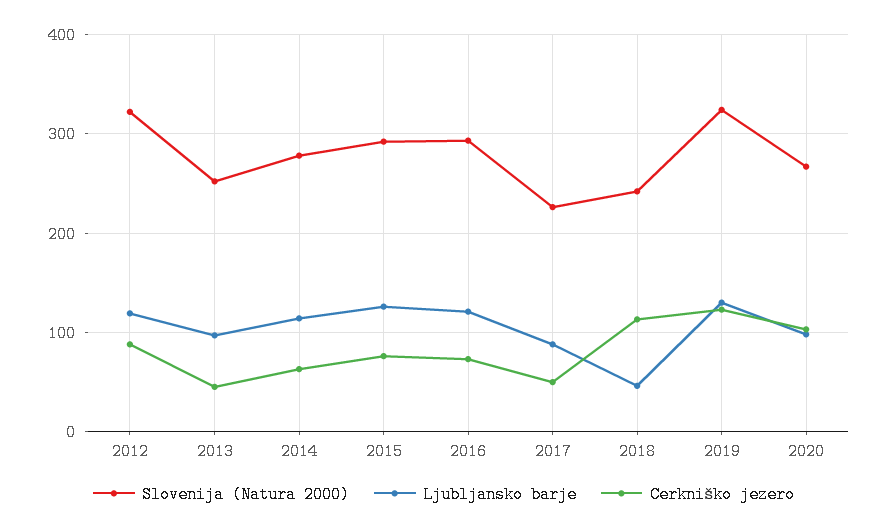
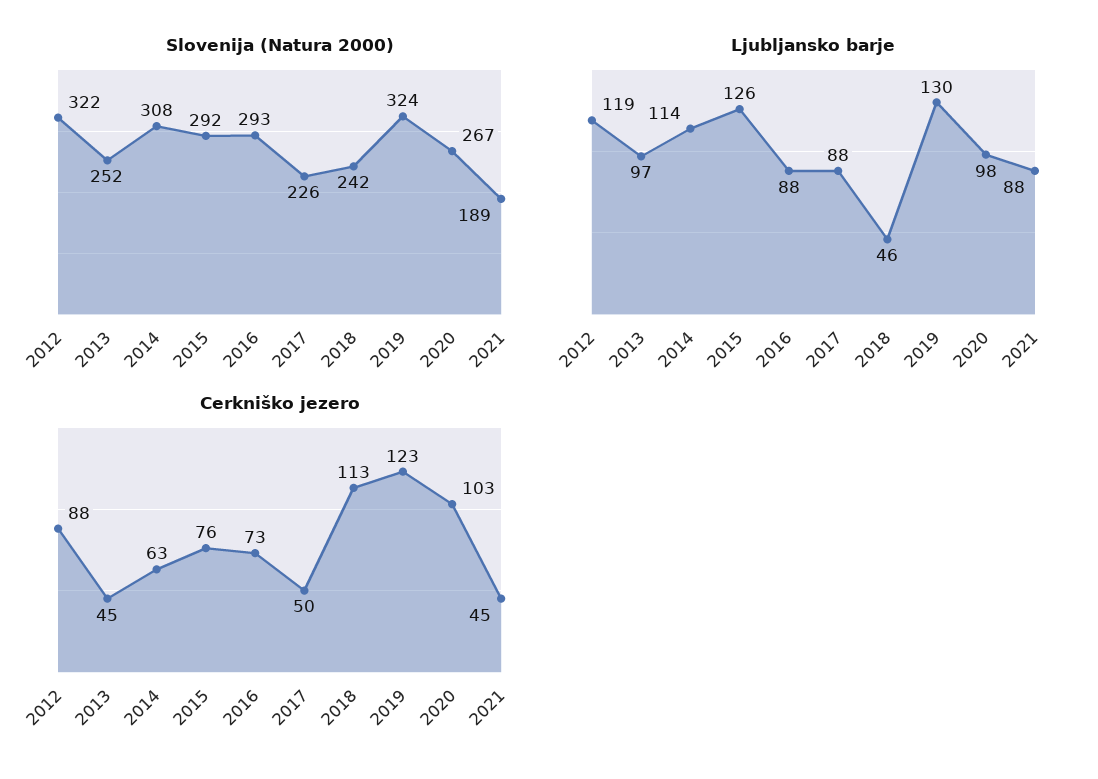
Slovenija (Natura 2000), 2014: 280 -> 308
Ljubljansko barje, 2016: 120 -> 88
Slovenija (Natura 2000), 2021: none -> 189
Ljubljansko barje, 2021: none -> 88
Cerkniško jezero, 2021: none -> 45

